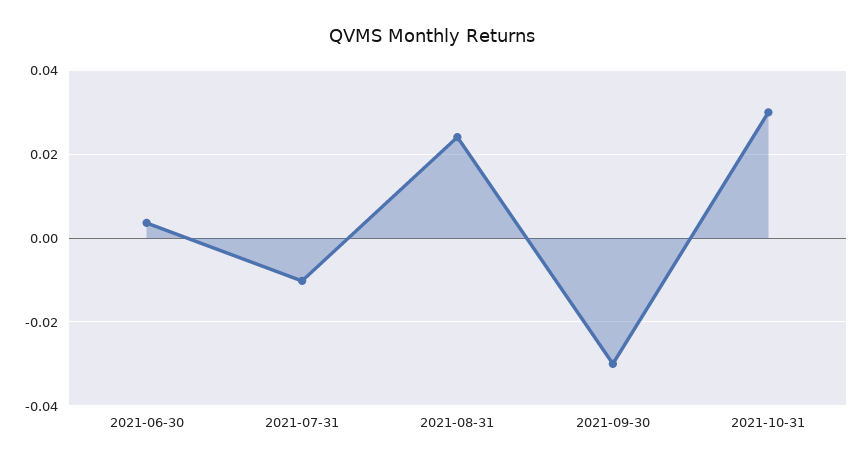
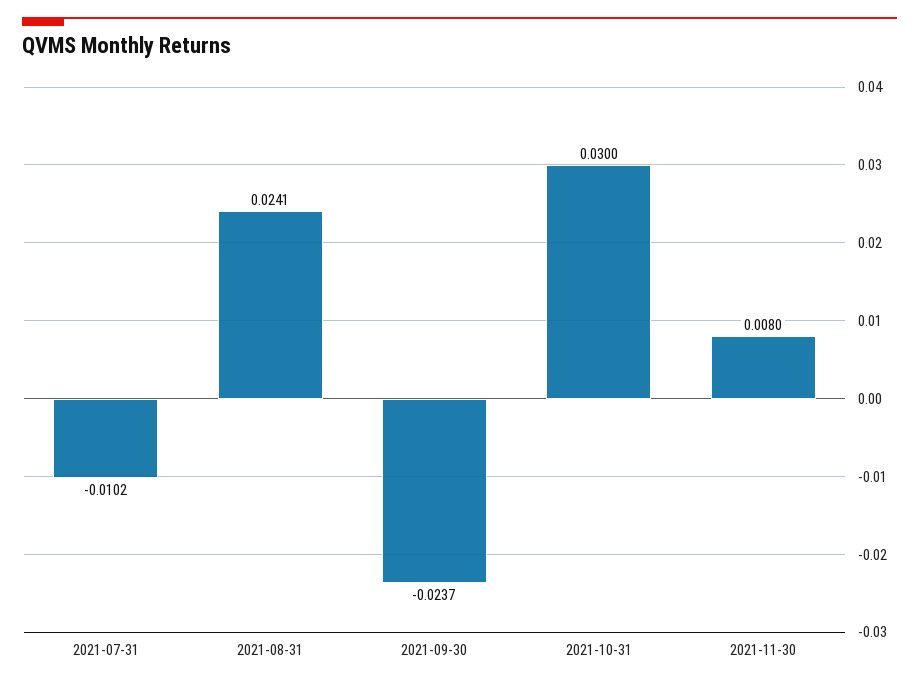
2021-06-30: 0.004 -> none
2021-09-30: -0.03 -> -0.0237
2021-11-30: none -> 0.008

